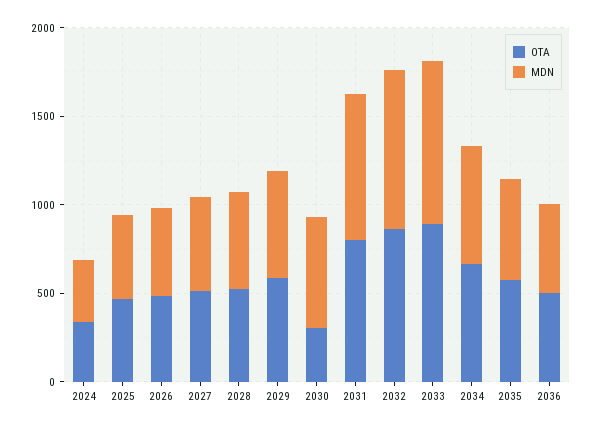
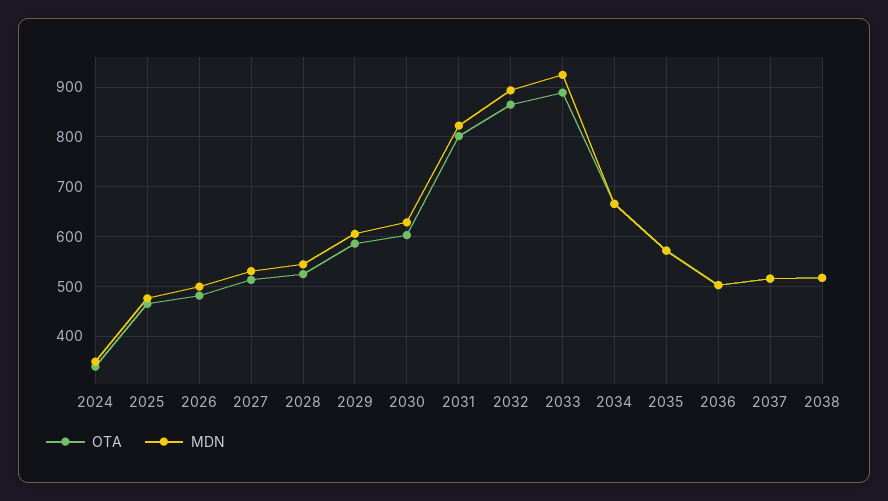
OTA, 2030: 300 -> 600
OTA, 2037: none -> 520
MDN, 2037: none -> 520
OTA, 2038: none -> 520
MDN, 2038: none -> 520

